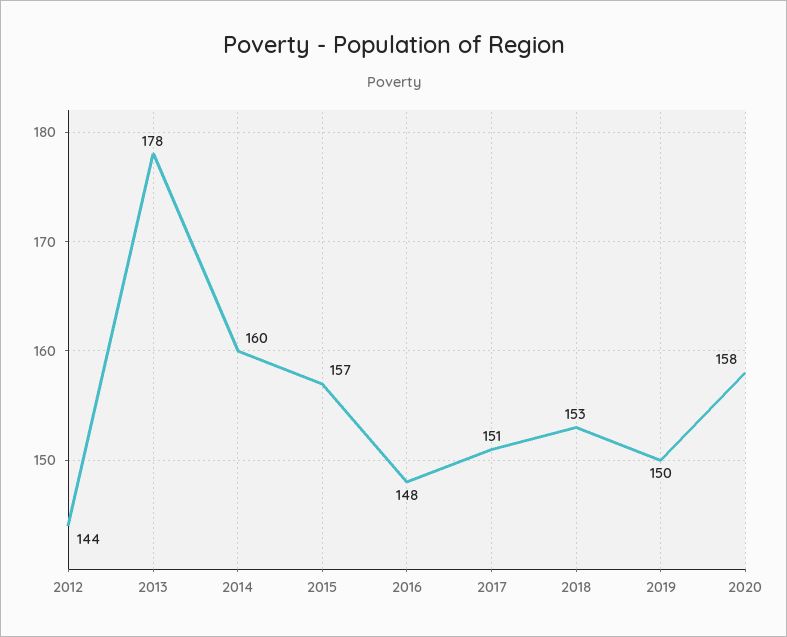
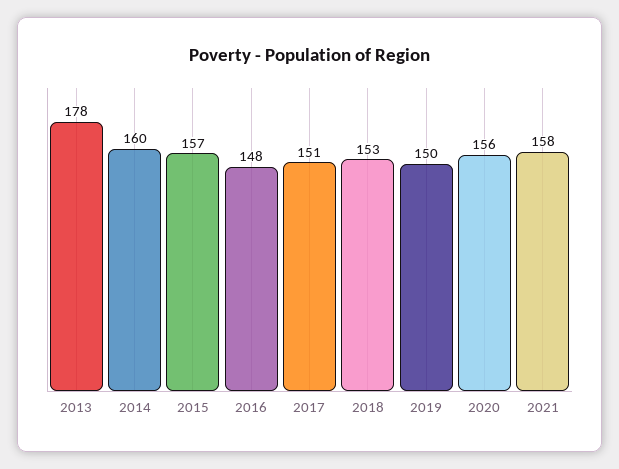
2012: 144 -> none
2020: 158 -> 156
2021: none -> 158

